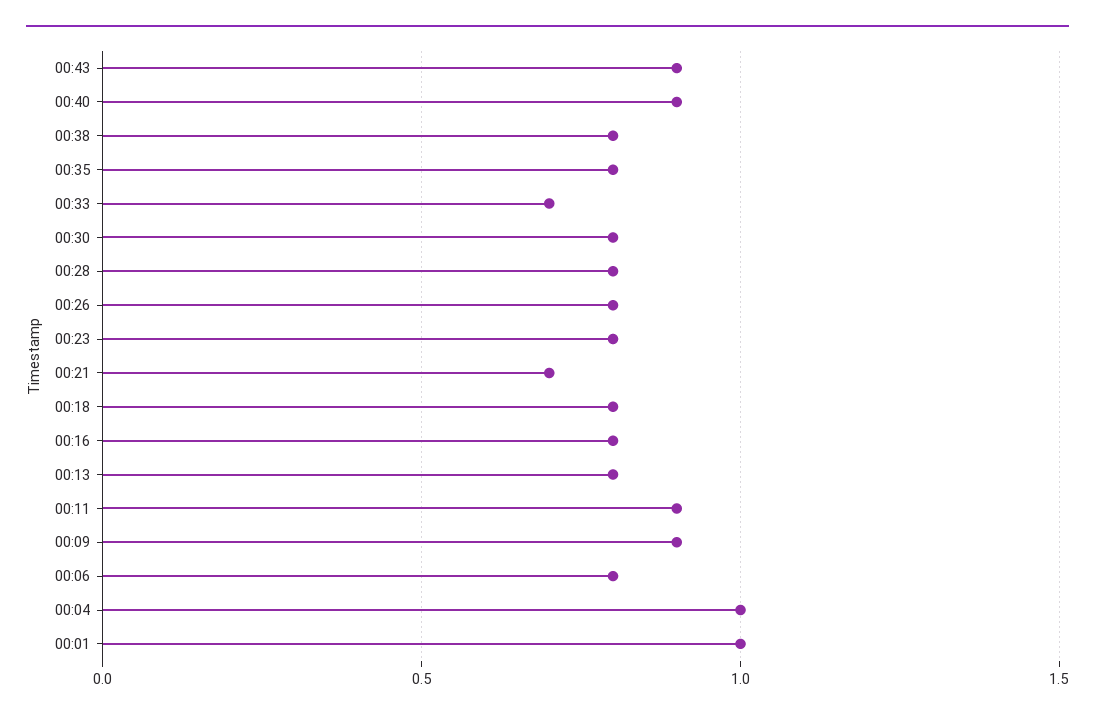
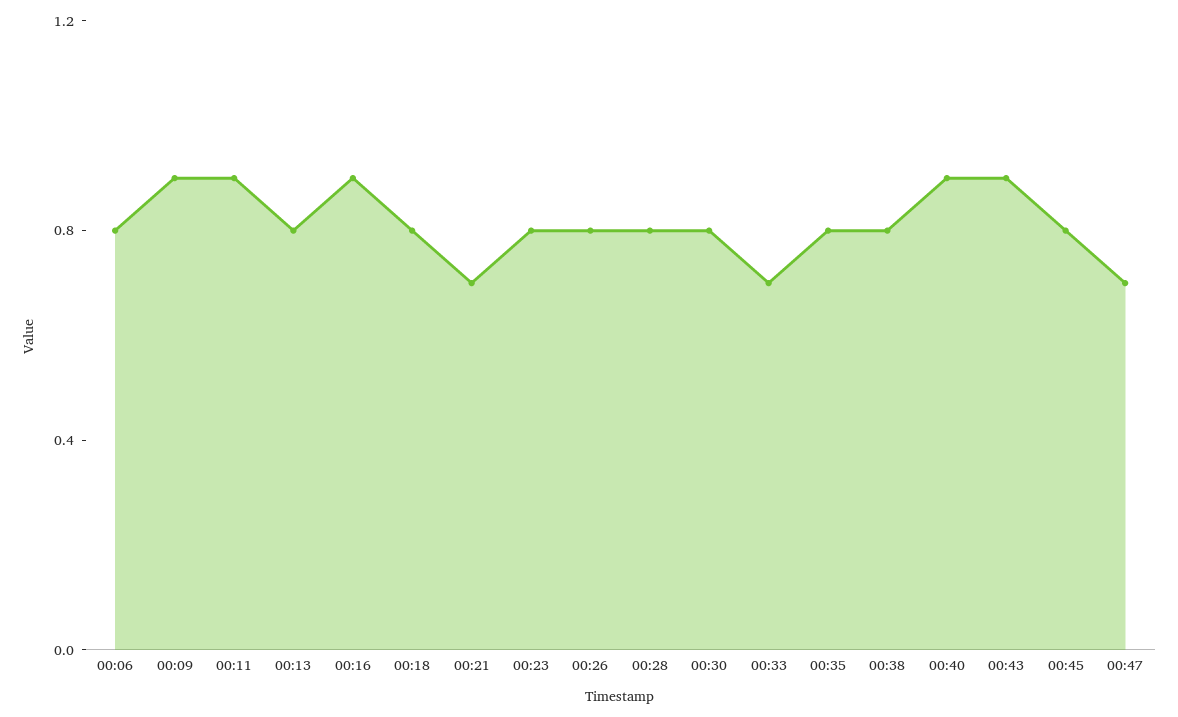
00:16: 0.8 -> 0.9
00:04: 1 -> none
00:01: 1 -> none
00:45: none -> 0.8
00:47: none -> 0.7

